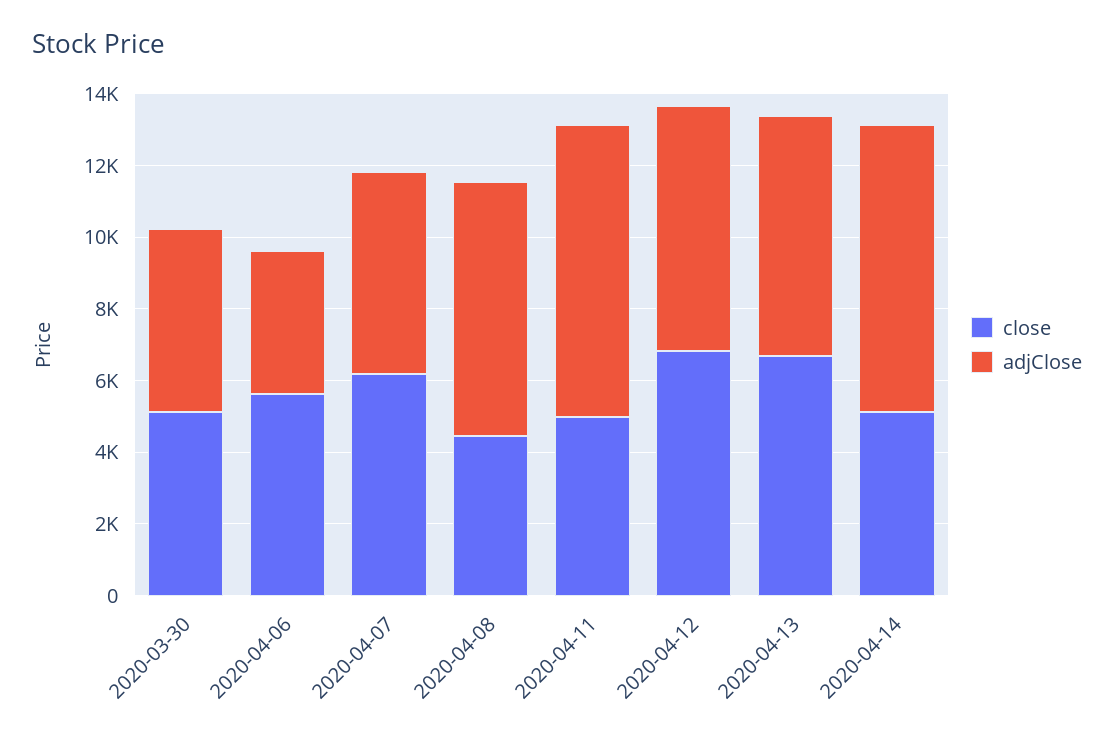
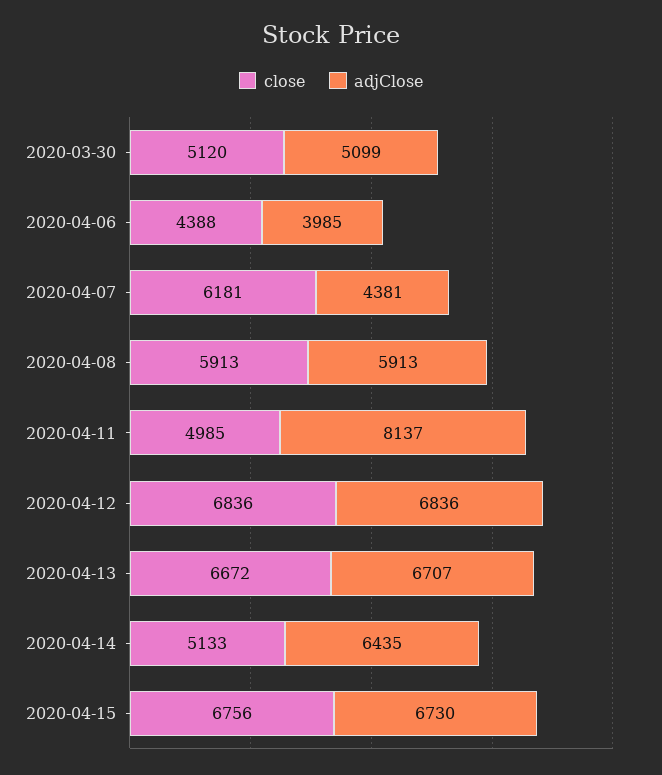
close, 2020-04-06: 5500 -> 4388
adjClose, 2020-04-07: 5500 -> 4381
close, 2020-04-08: 4500 -> 5913
adjClose, 2020-04-08: 7000 -> 5913
adjClose, 2020-04-14: 8000 -> 6435
close, 2020-04-15: none -> 6756
adjClose, 2020-04-15: none -> 6730

